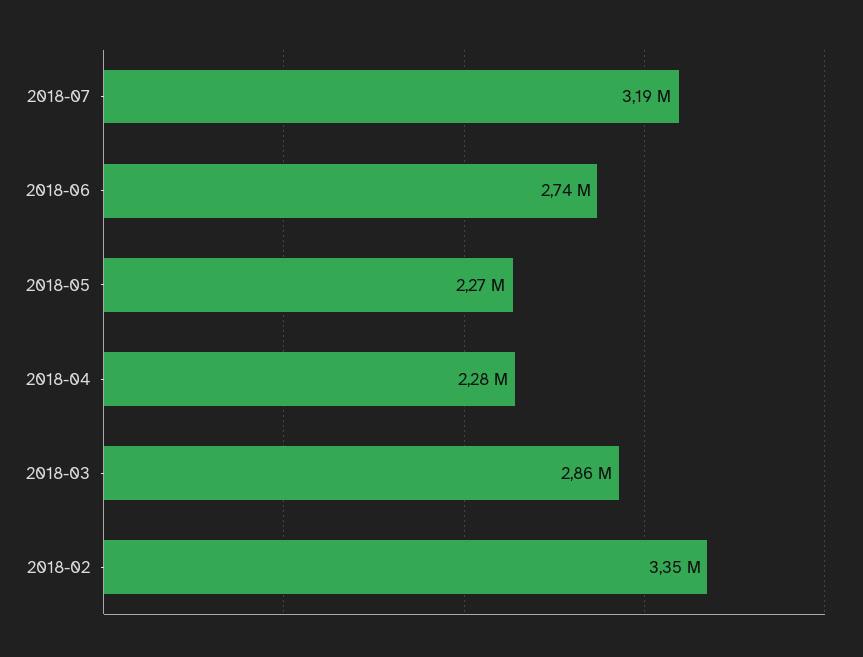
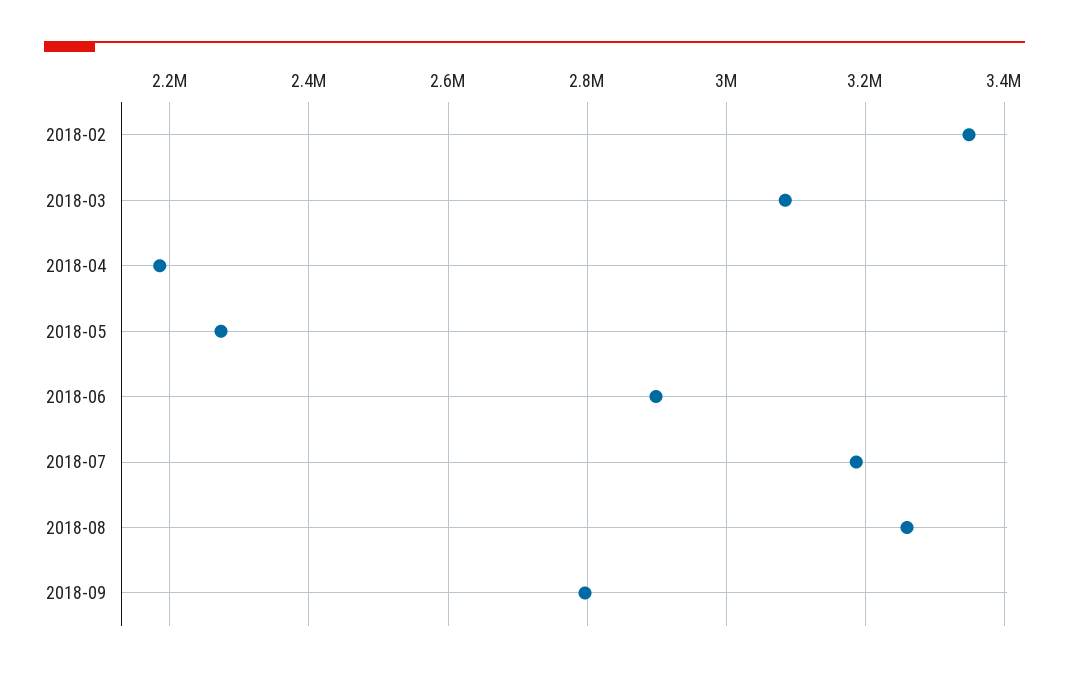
2018-06: 2740000 -> 2900000
2018-04: 2280000 -> 2180000
2018-03: 2860000 -> 3080000
2018-08: none -> 3260000
2018-09: none -> 2800000

